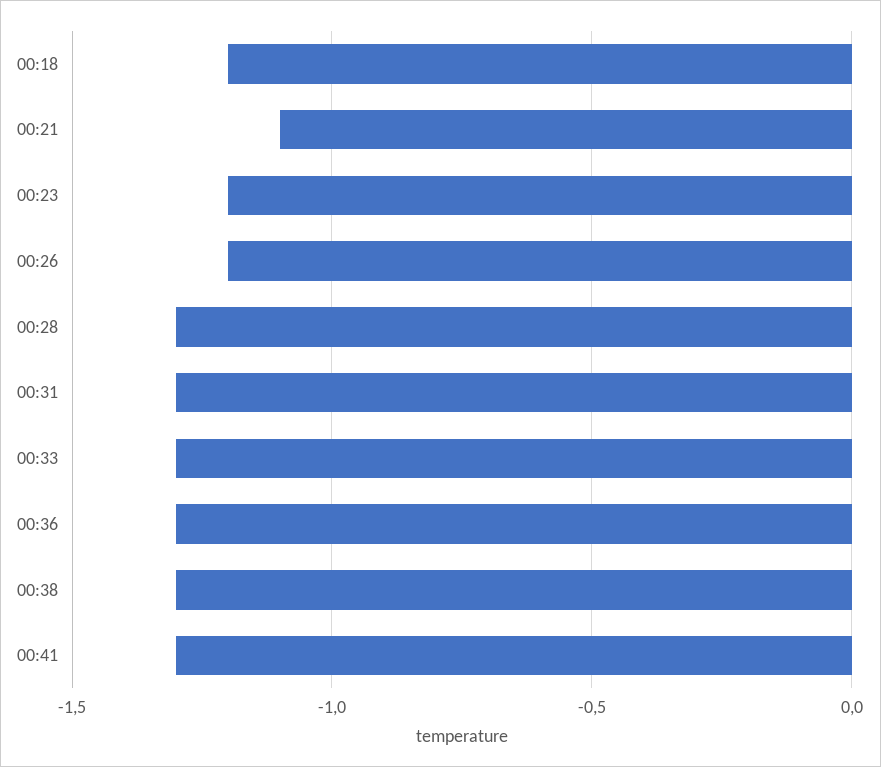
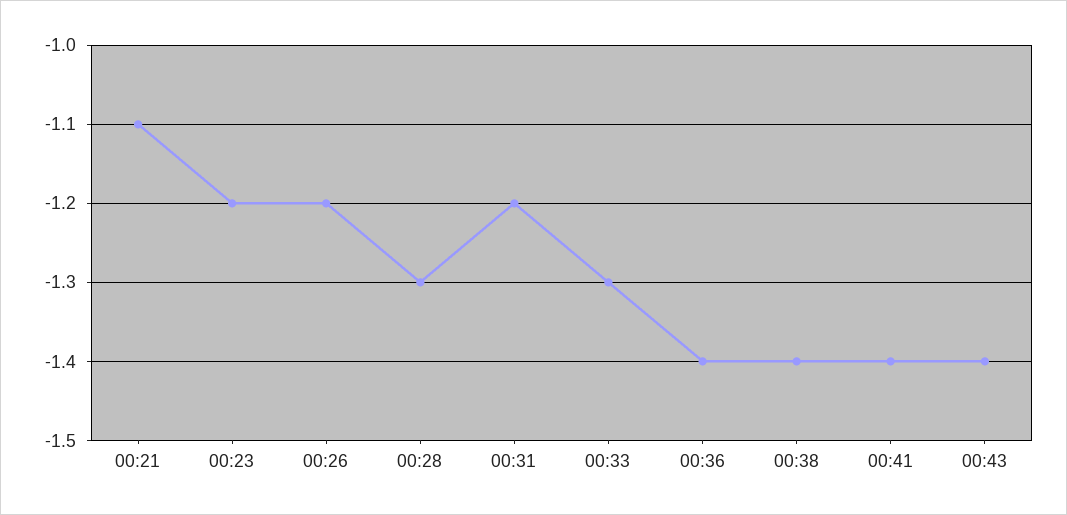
00:18: -1.2 -> none
00:31: -1.3 -> -1.2
00:36: -1.3 -> -1.4
00:38: -1.3 -> -1.4
00:41: -1.3 -> -1.4
00:43: none -> -1.4

